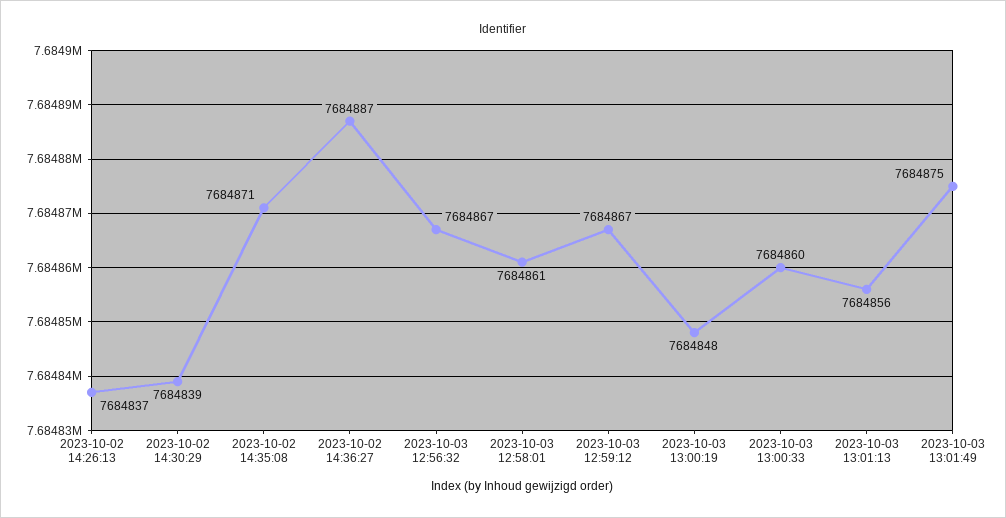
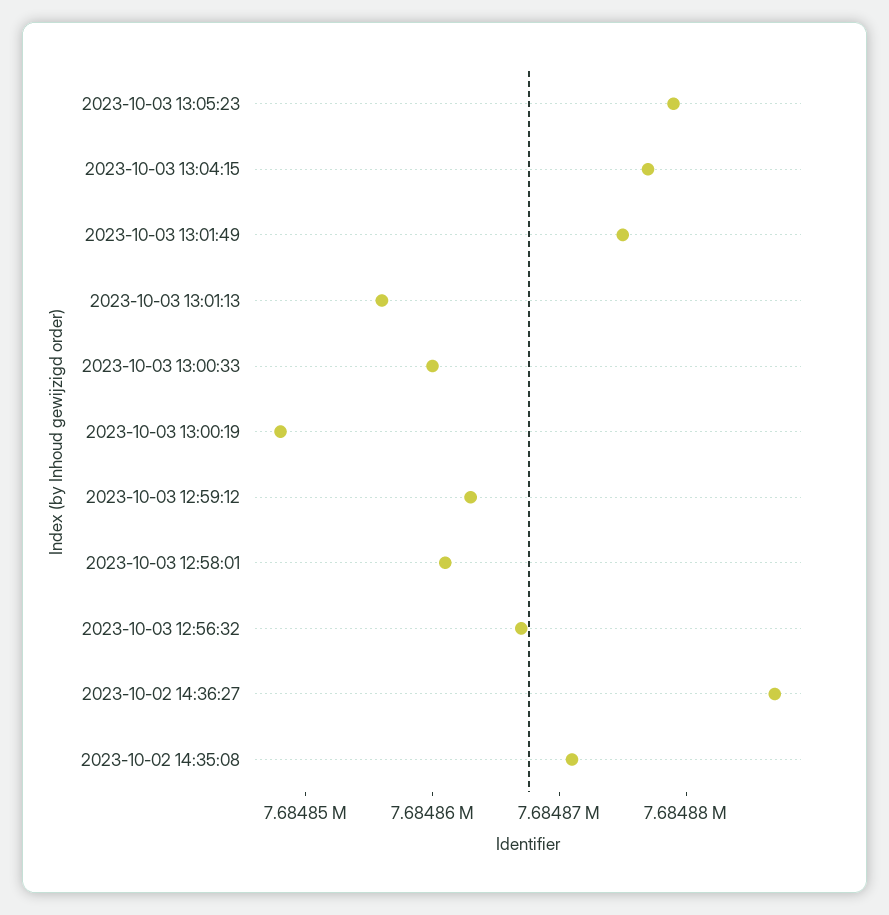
2023-10-02 14:26:13: 7684837 -> none
2023-10-02 14:30:29: 7684839 -> none
2023-10-03 12:59:12: 7684867 -> 7684863
2023-10-03 13:05:23: none -> 7684879
2023-10-03 13:04:15: none -> 7684877

